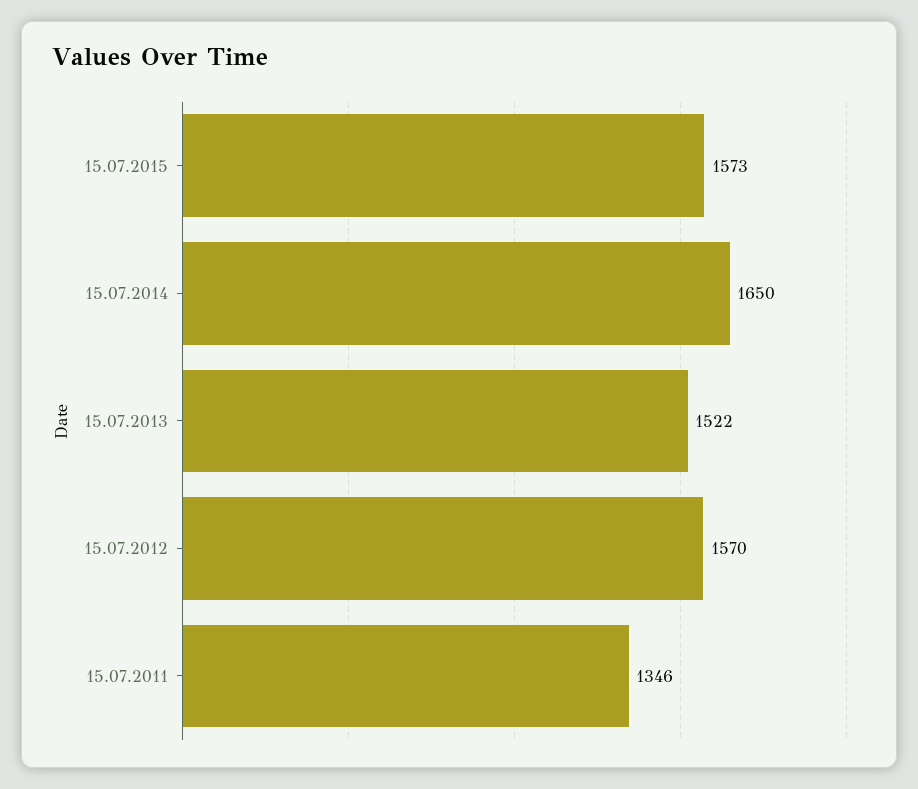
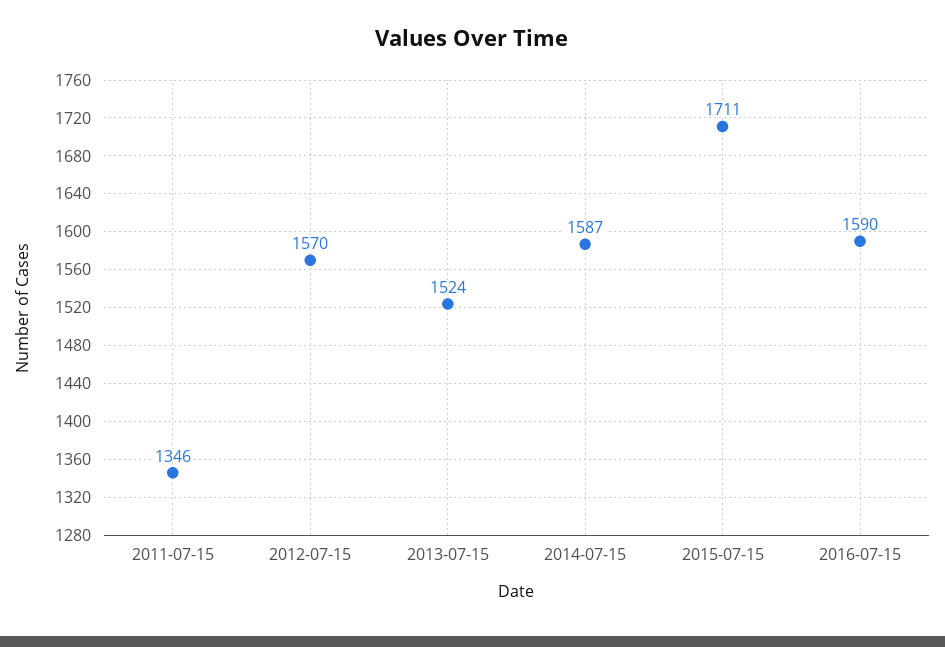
15.07.2015: 1573 -> 1711
15.07.2014: 1650 -> 1587
15.07.2013: 1522 -> 1524
2016-07-15: none -> 1590

